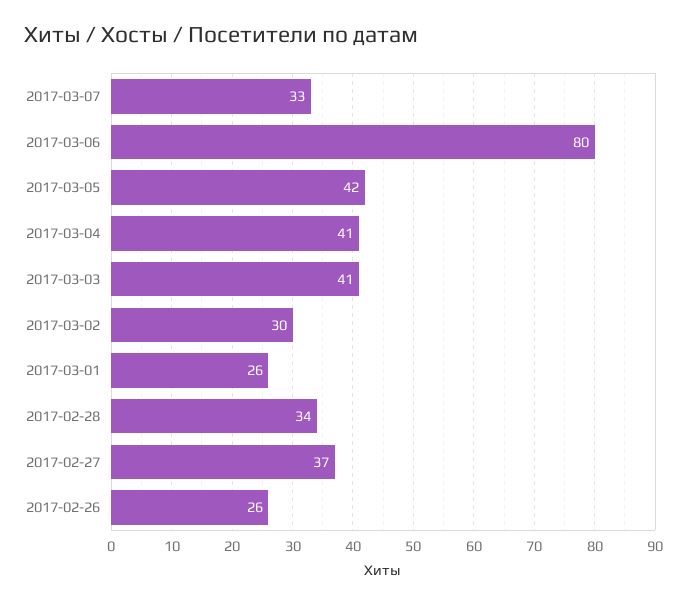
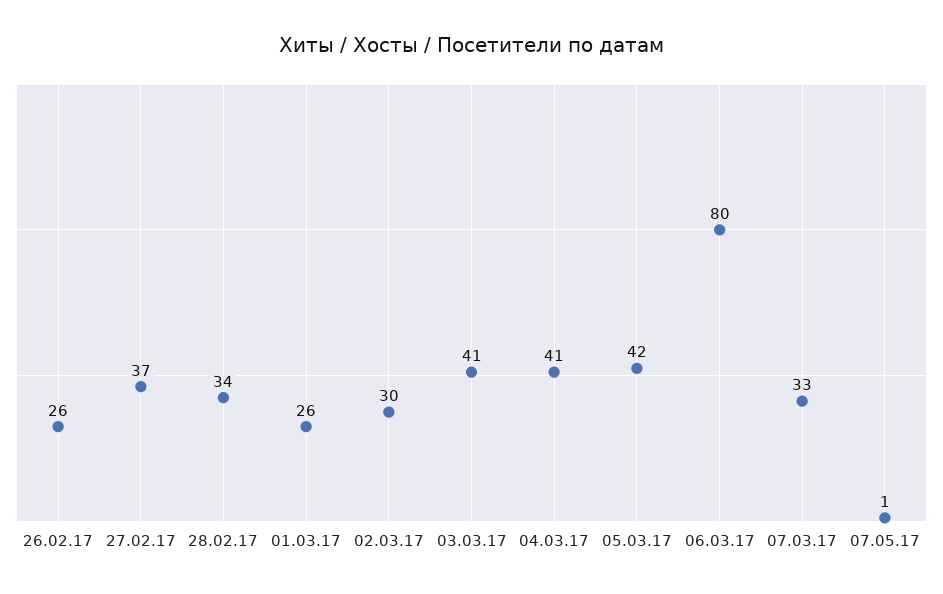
07.05.17: none -> 1

